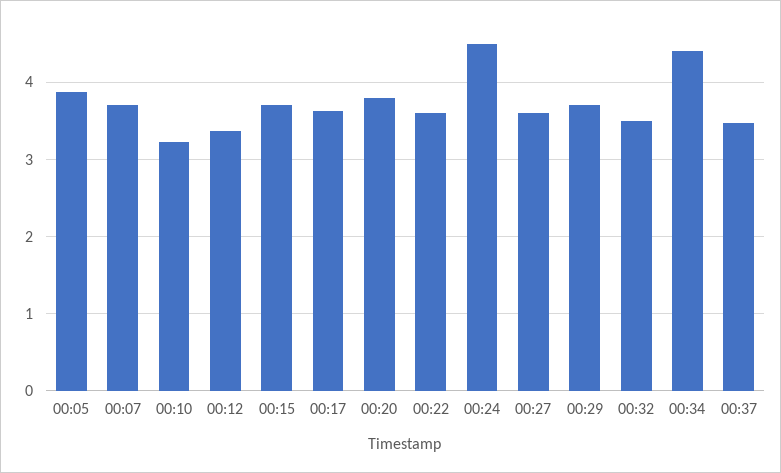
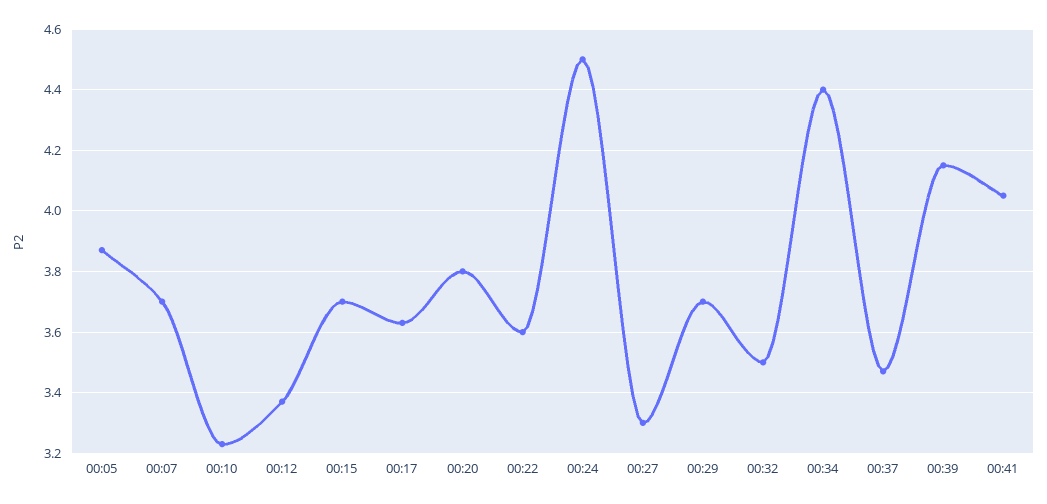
00:27: 3.6 -> 3.3
00:39: none -> 4.15
00:41: none -> 4.05

